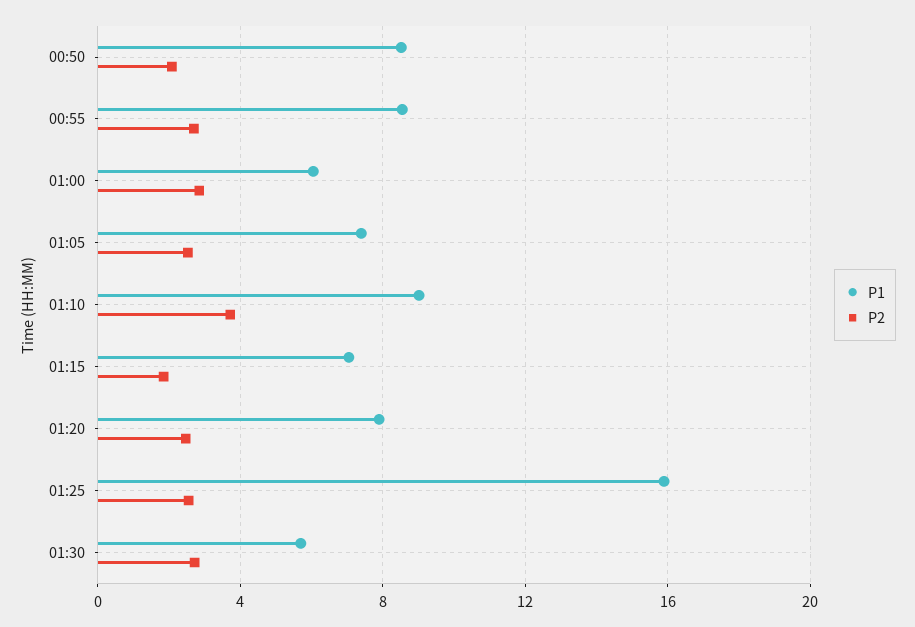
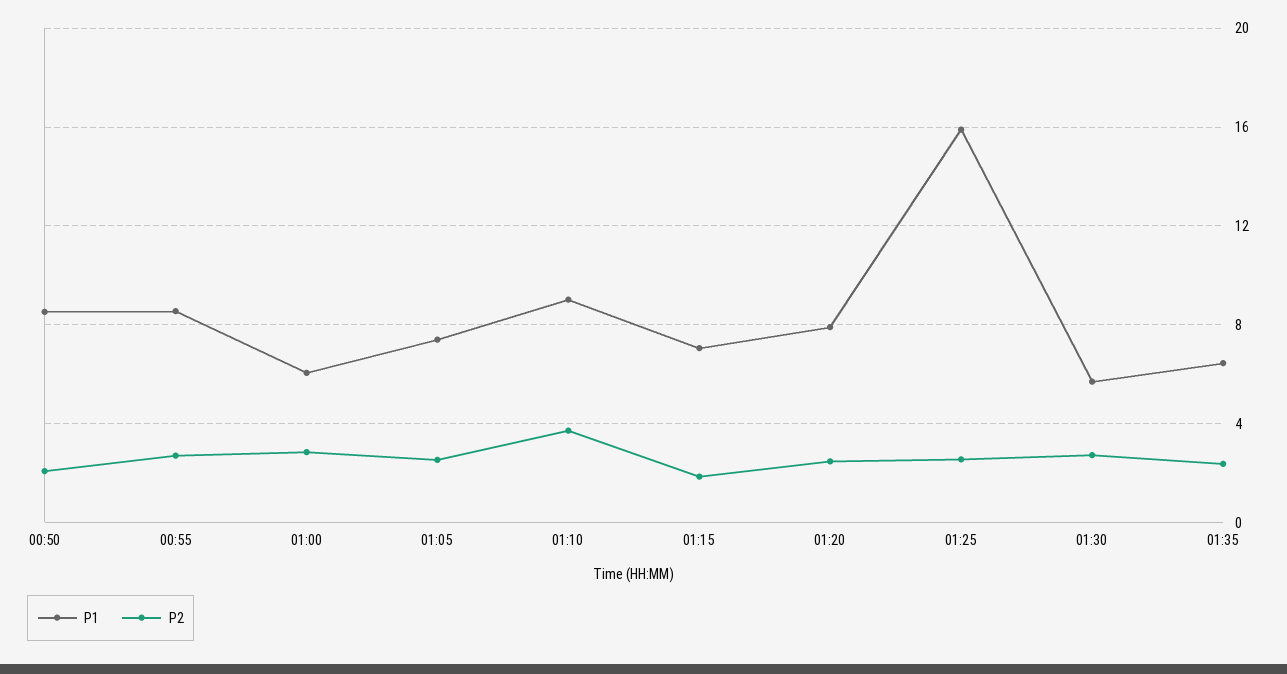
P1, 01:35: none -> 6.5
P2, 01:35: none -> 2.5

